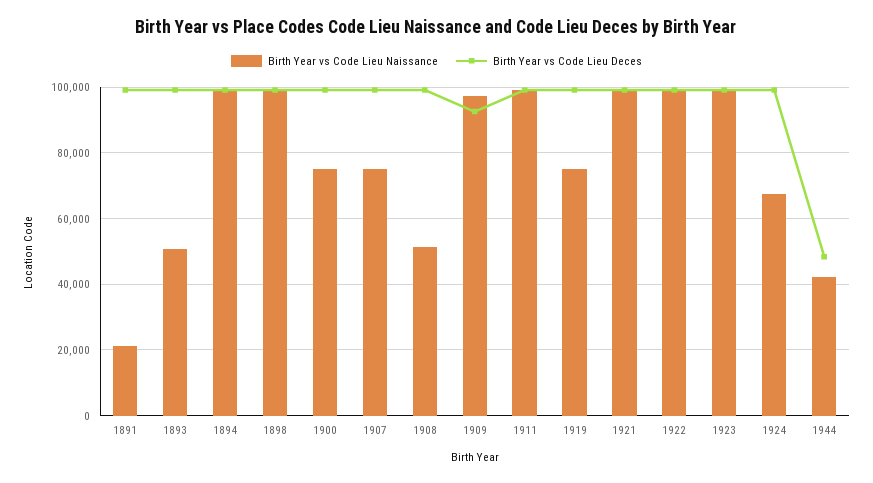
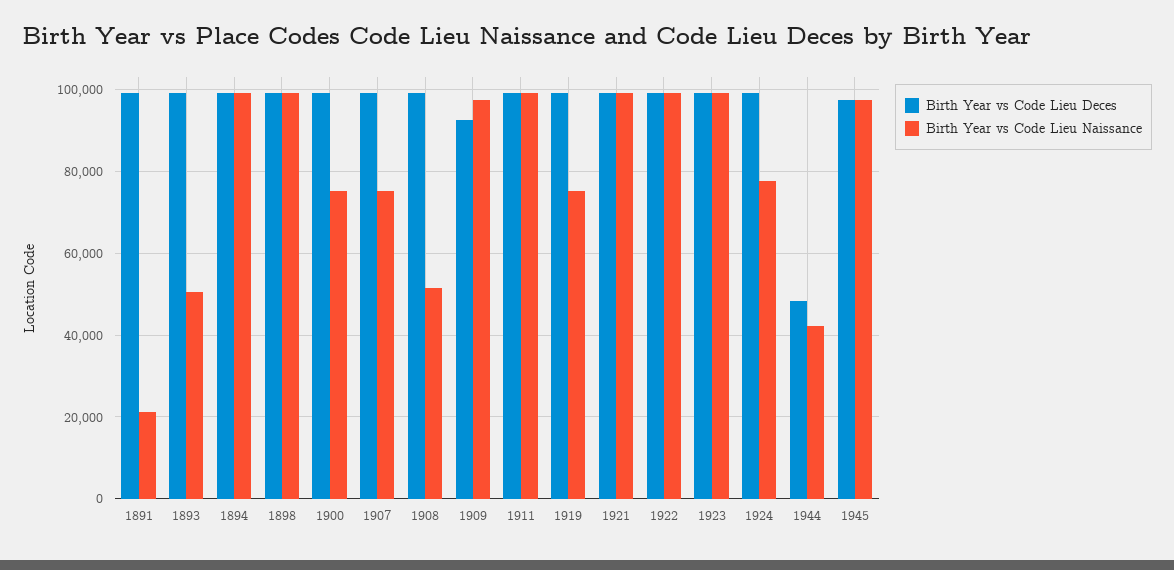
Birth Year vs Code Lieu Naissance, 1924: 68000 -> 78000
Birth Year vs Code Lieu Deces, 1945: none -> 98000
Birth Year vs Code Lieu Naissance, 1945: none -> 98000

